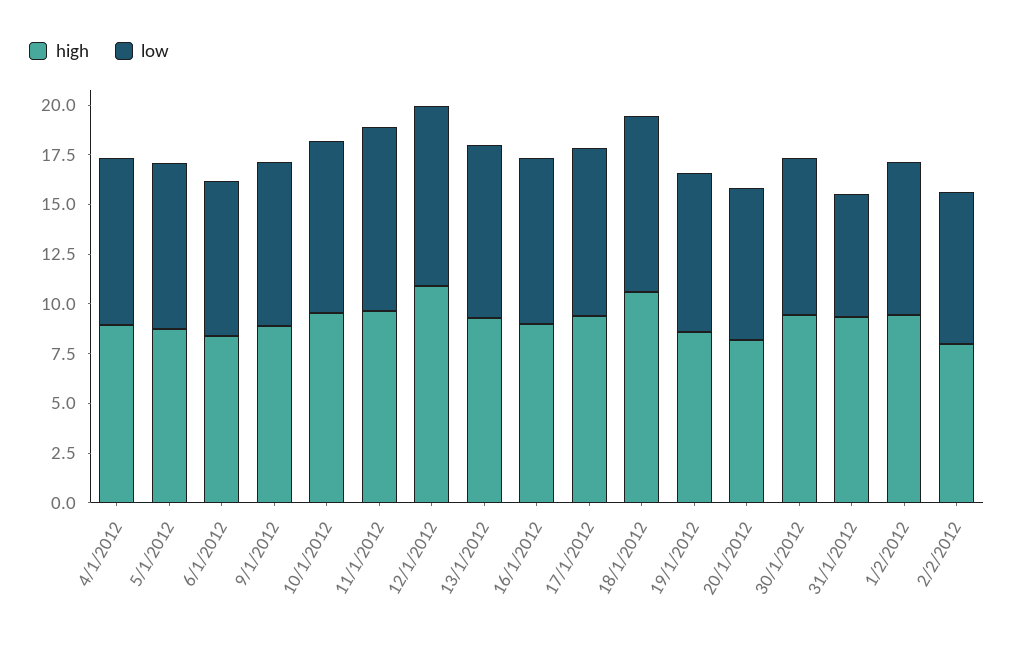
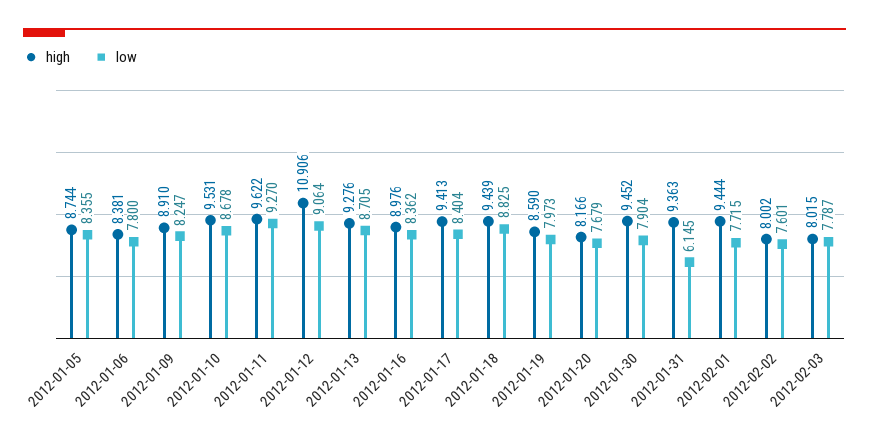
high, 4/1/2012: 9 -> none
low, 4/1/2012: 8.5 -> none
high, 18/1/2012: 10.5 -> 9.439
high, 2012-02-03: none -> 8.015
low, 2012-02-03: none -> 7.787

